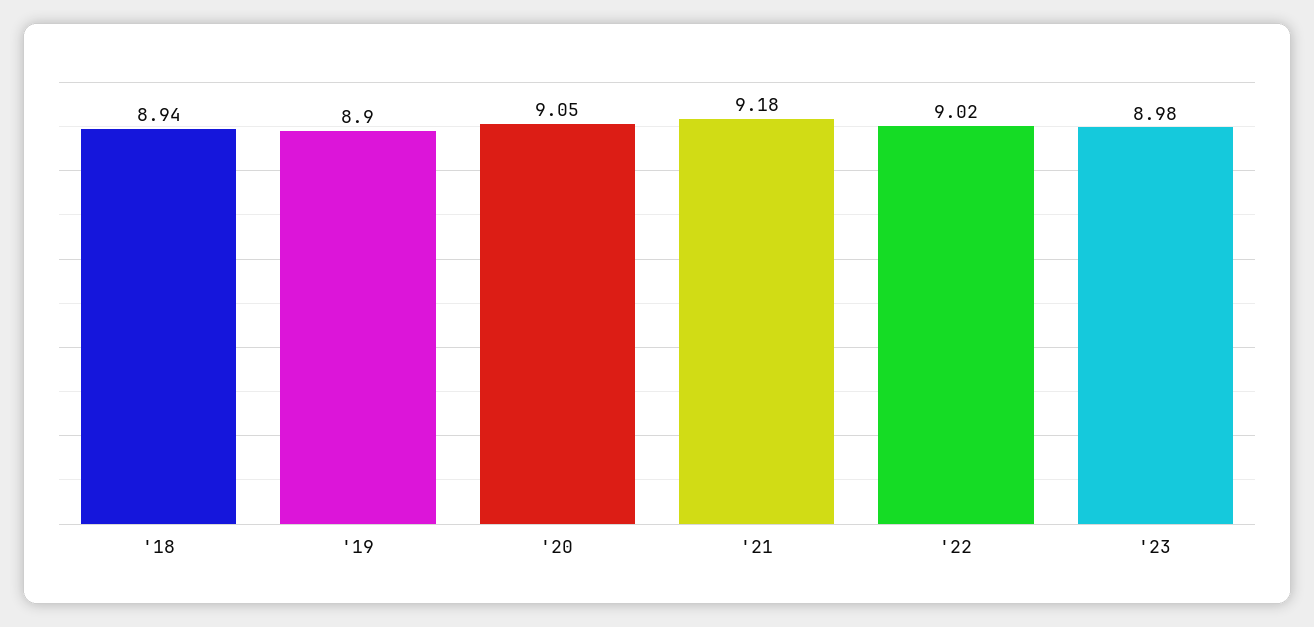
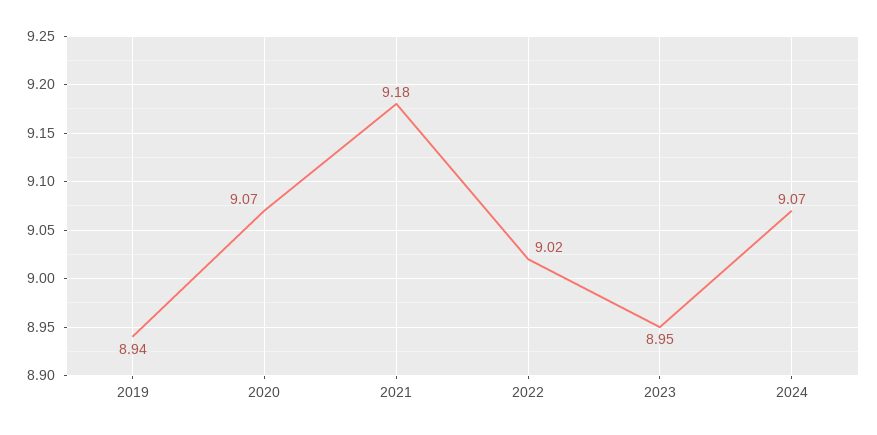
'18: 8.94 -> none
'19: 8.9 -> 8.94
'20: 9.05 -> 9.07
'23: 8.98 -> 8.95
2024: none -> 9.07

